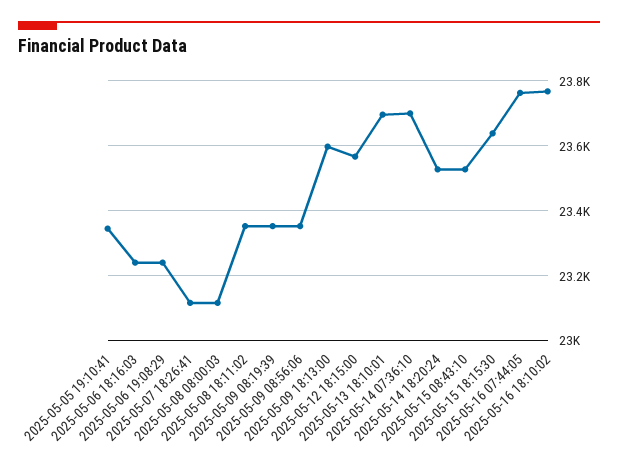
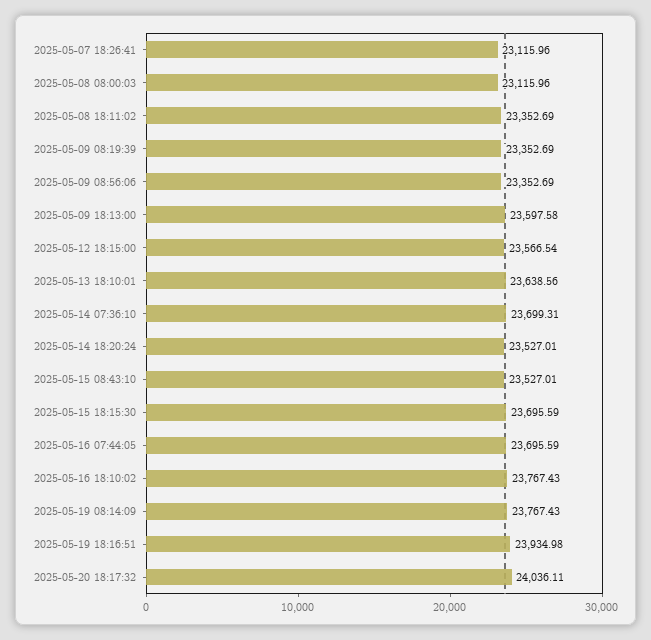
2025-05-05 19:10:41: 23340 -> none
2025-05-06 18:16:03: 23240 -> none
2025-05-06 19:08:29: 23240 -> none
2025-05-13 18:10:01: 23700 -> 23638.56
2025-05-15 18:15:30: 23640 -> 23695.59
2025-05-16 07:44:05: 23760 -> 23695.59
2025-05-19 08:14:09: none -> 23767.43
2025-05-19 18:16:51: none -> 23934.98
2025-05-20 18:17:32: none -> 24036.11

